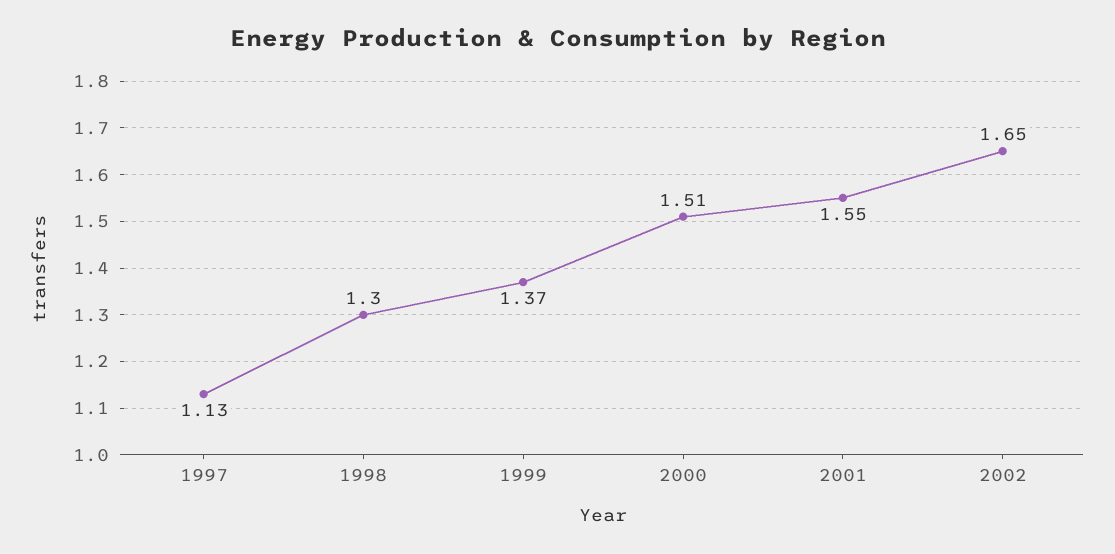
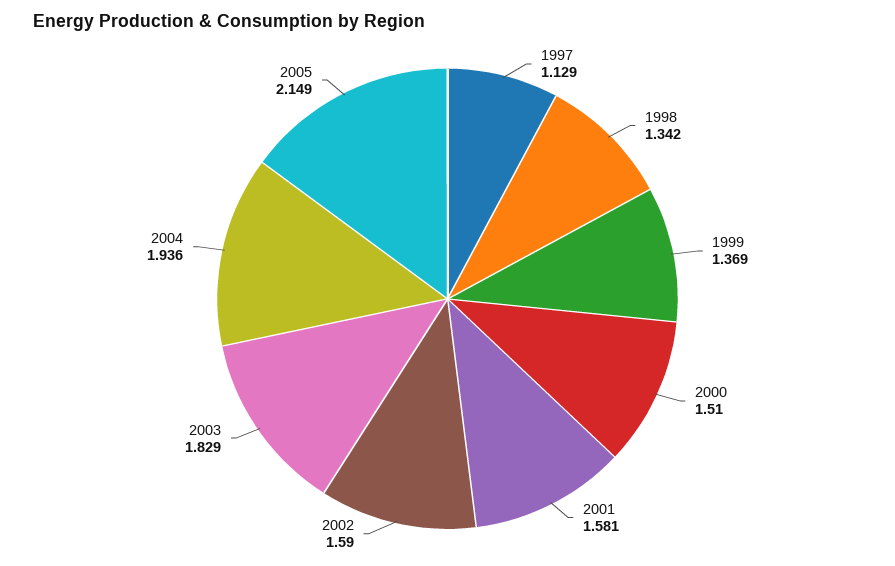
1998: 1.3 -> 1.342
2001: 1.55 -> 1.581
2002: 1.65 -> 1.59
2003: none -> 1.829
2004: none -> 1.936
2005: none -> 2.149

